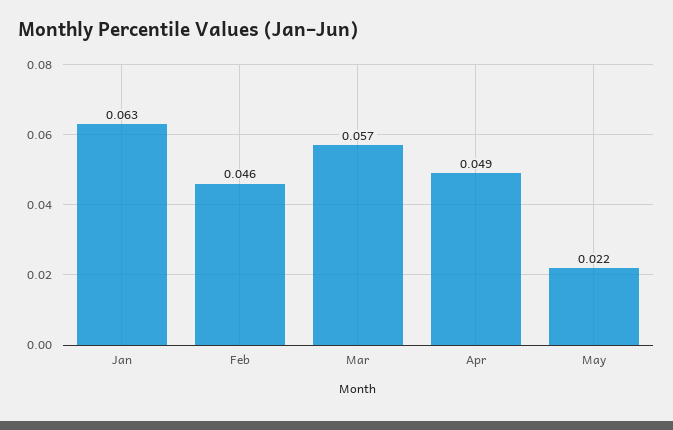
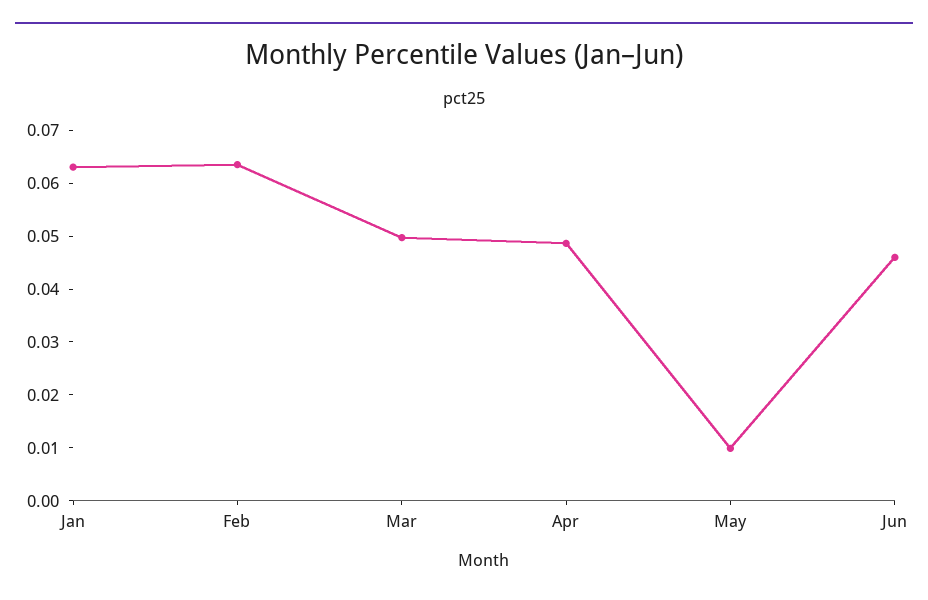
Feb: 0.046 -> 0.064
Mar: 0.057 -> 0.05
May: 0.022 -> 0.01
Jun: none -> 0.046

